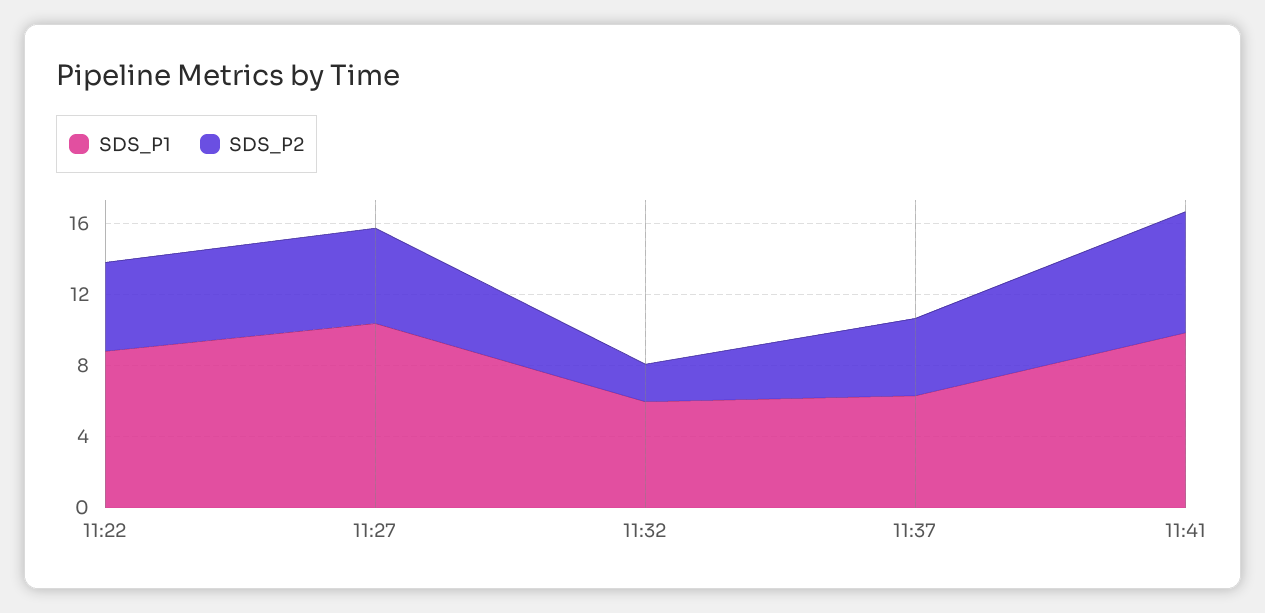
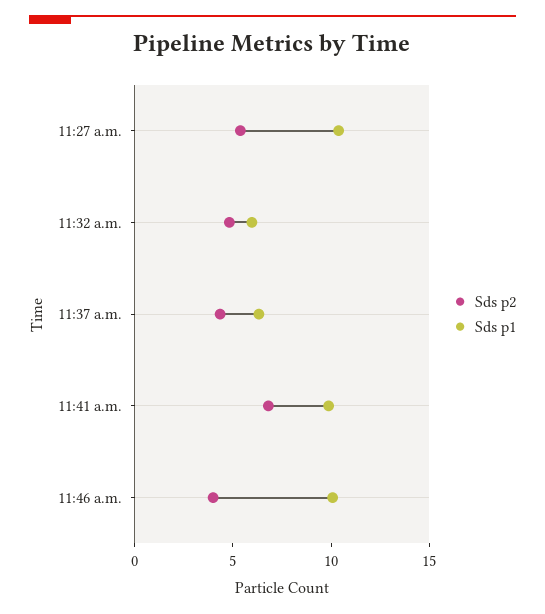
SDS_P1, 11:22: 9 -> none
SDS_P2, 11:22: 5 -> none
SDS_P2, 11:32: 2 -> 5
SDS_P2, 11:46 a.m.: none -> 4
SDS_P1, 11:46 a.m.: none -> 10

